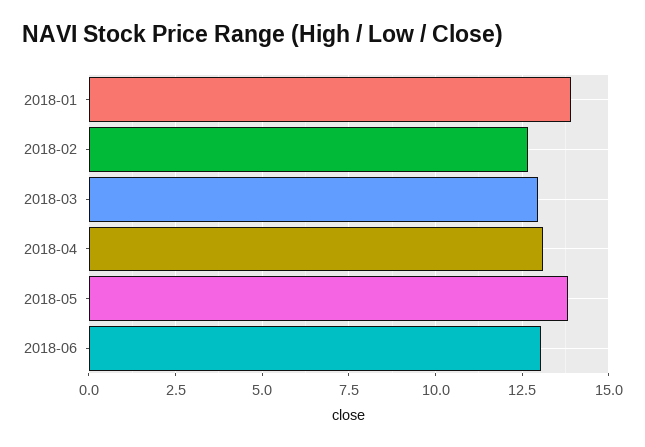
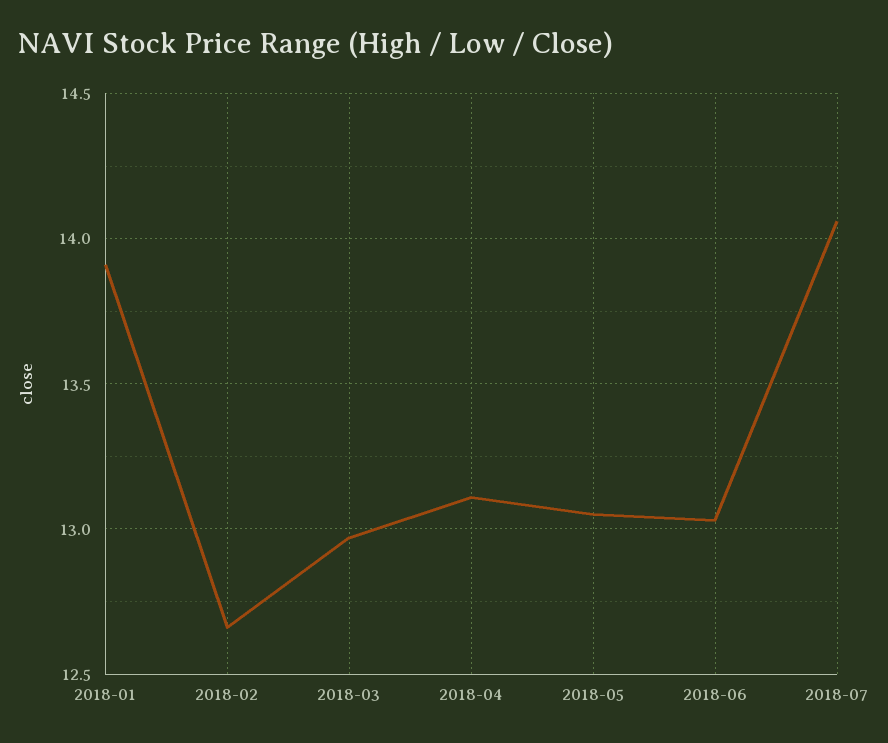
2018-05: 13.75 -> 13.05
2018-07: none -> 14.05

